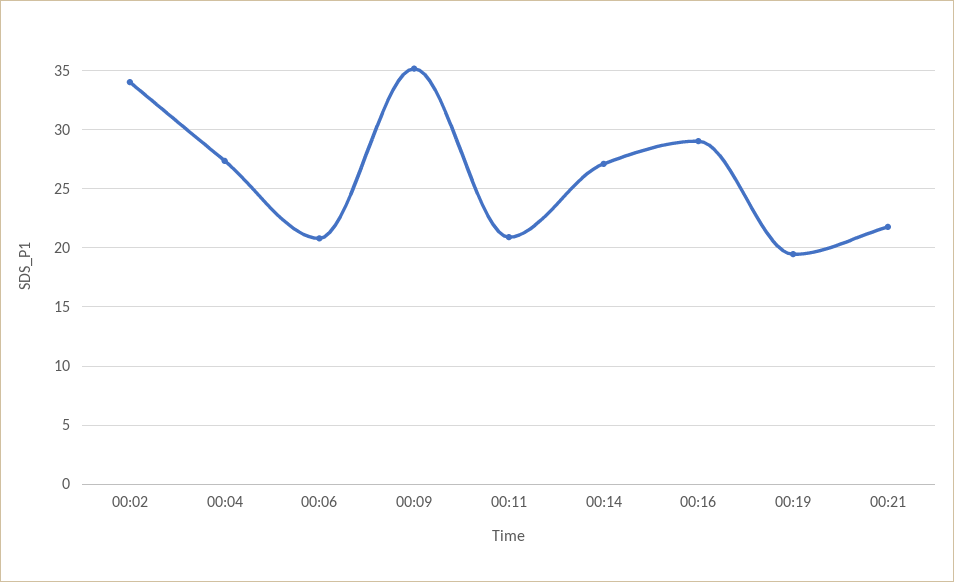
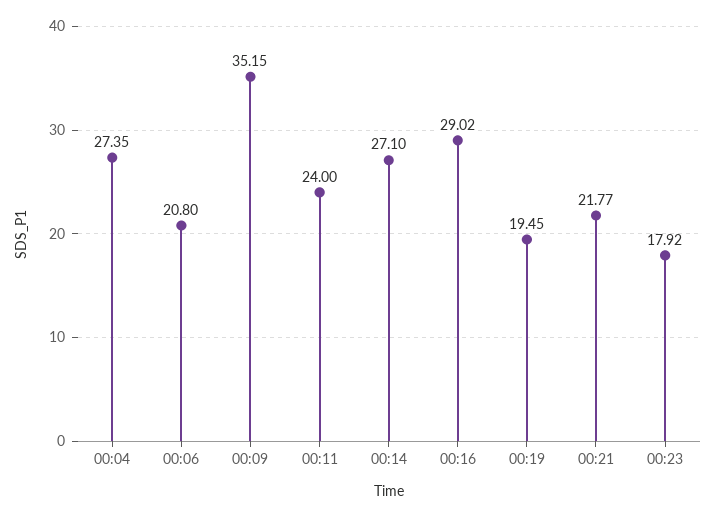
00:02: 34 -> none
00:11: 21 -> 24
00:23: none -> 17.92

